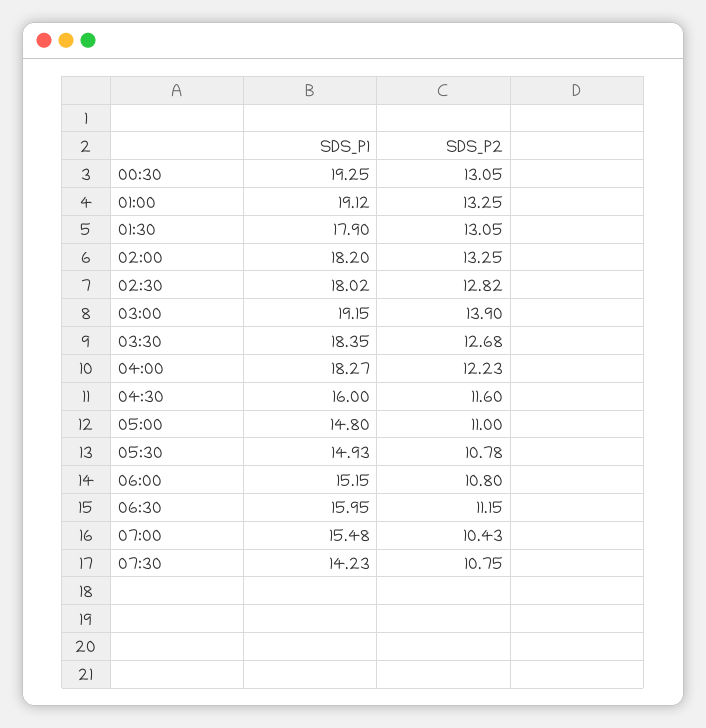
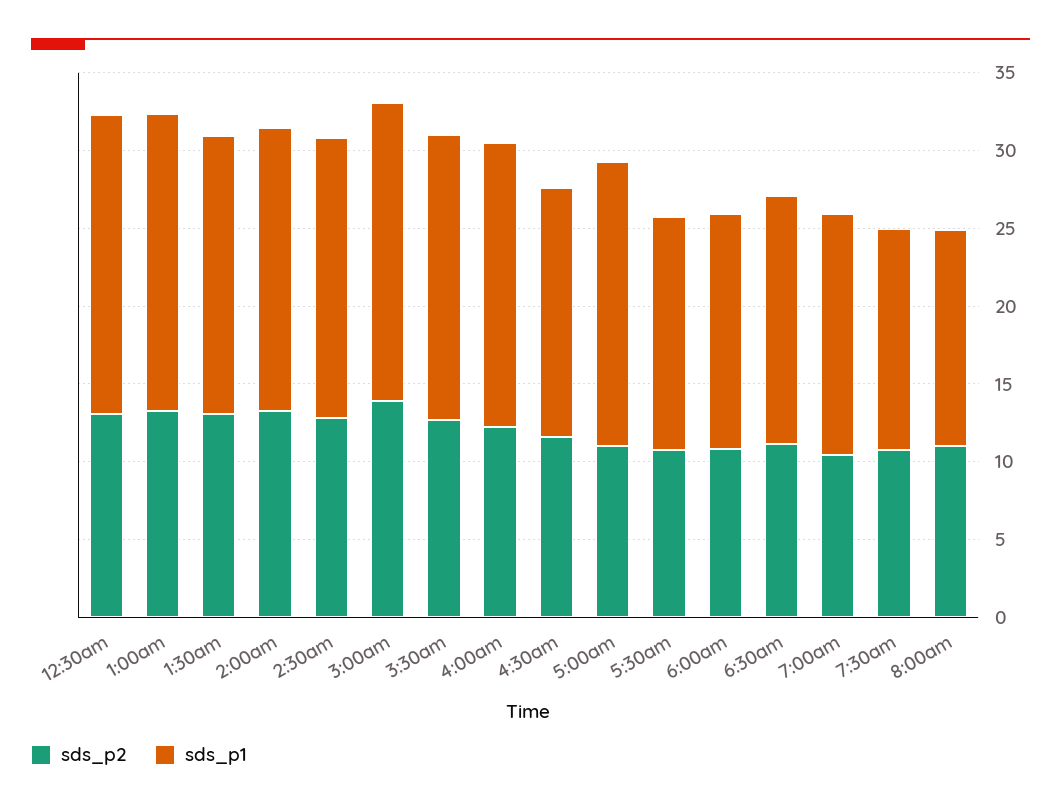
SDS_P1, 05:00: 14.8 -> 18
SDS_P2, 8:00am: none -> 11
SDS_P1, 8:00am: none -> 14

